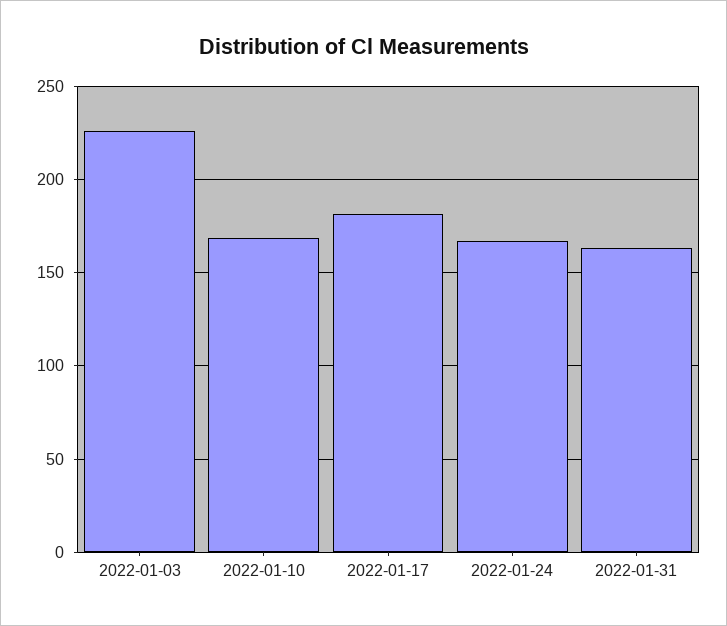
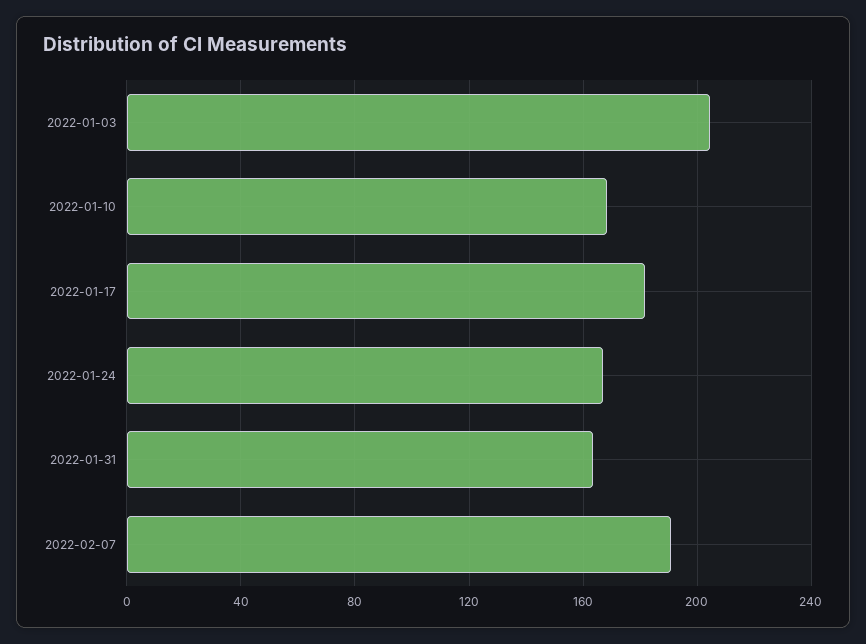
2022-01-03: 225 -> 205
2022-02-07: none -> 190

